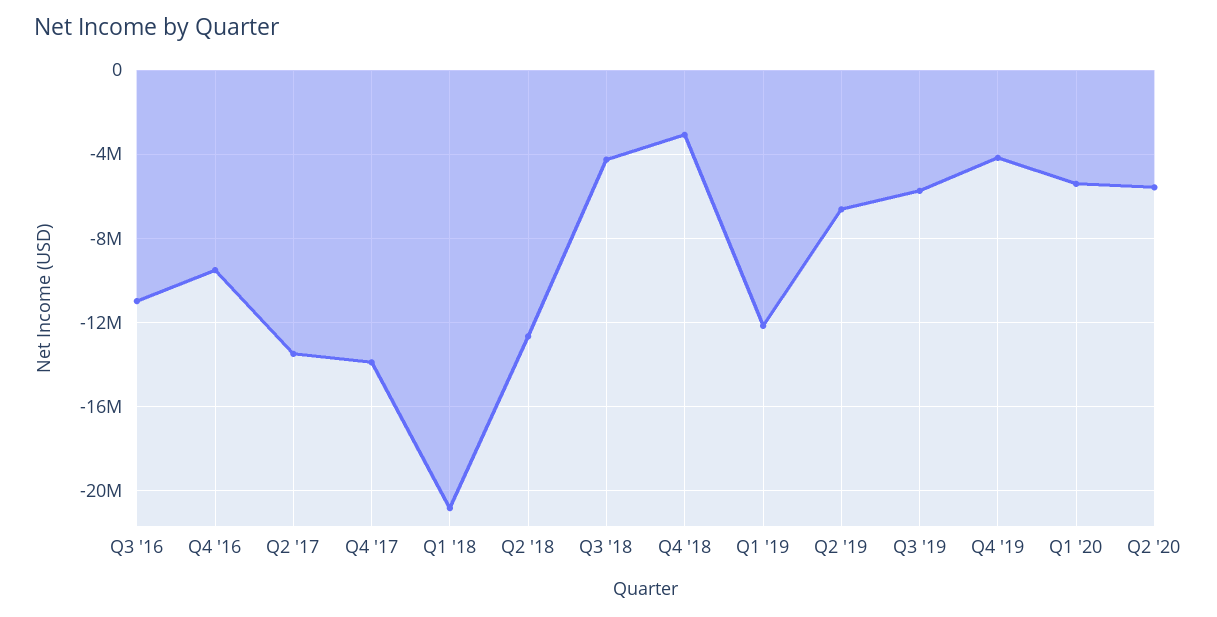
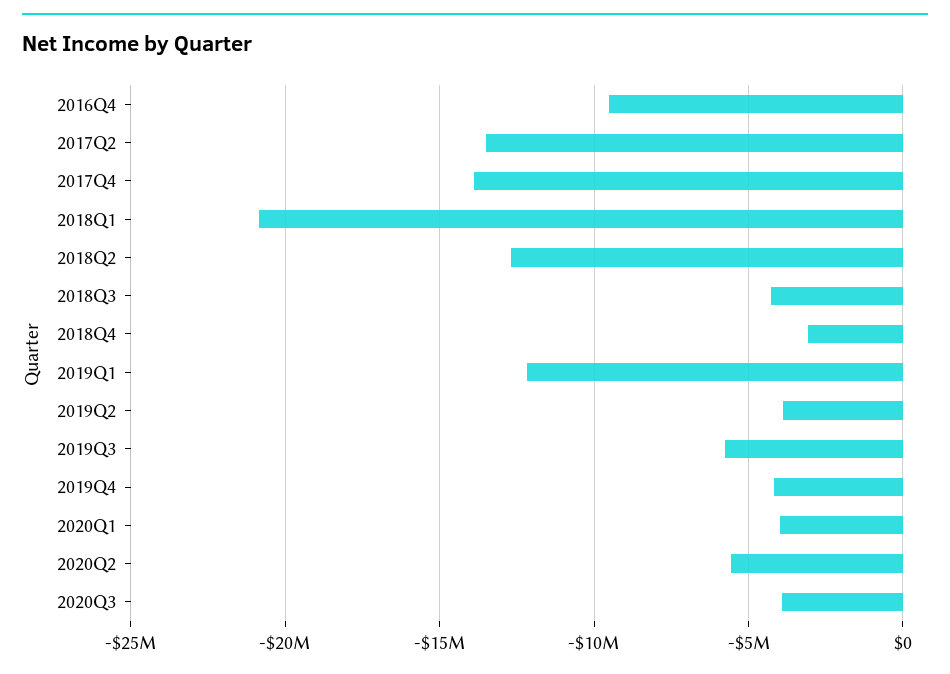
Q3 '16: -11000000 -> none
Q2 '19: -6500000 -> -4000000
Q1 '20: -5500000 -> -4000000
2020Q3: none -> -4000000

